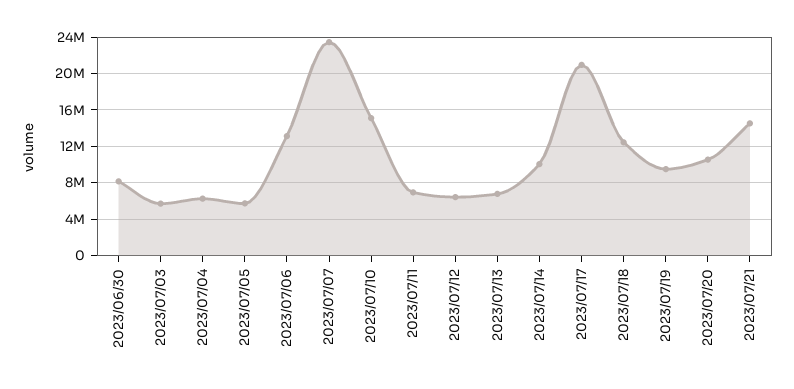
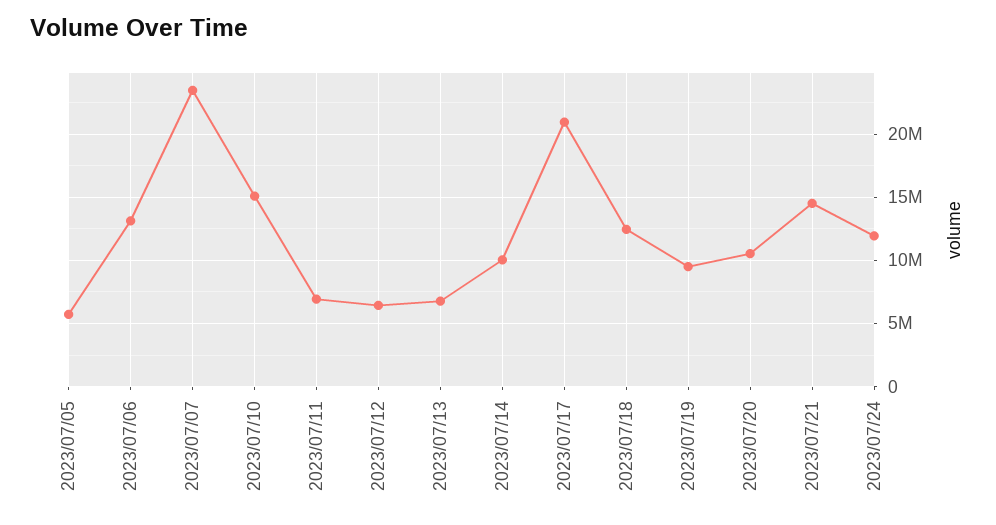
2023/06/30: 8000000 -> none
2023/07/03: 6000000 -> none
2023/07/04: 6000000 -> none
2023/07/24: none -> 12000000

